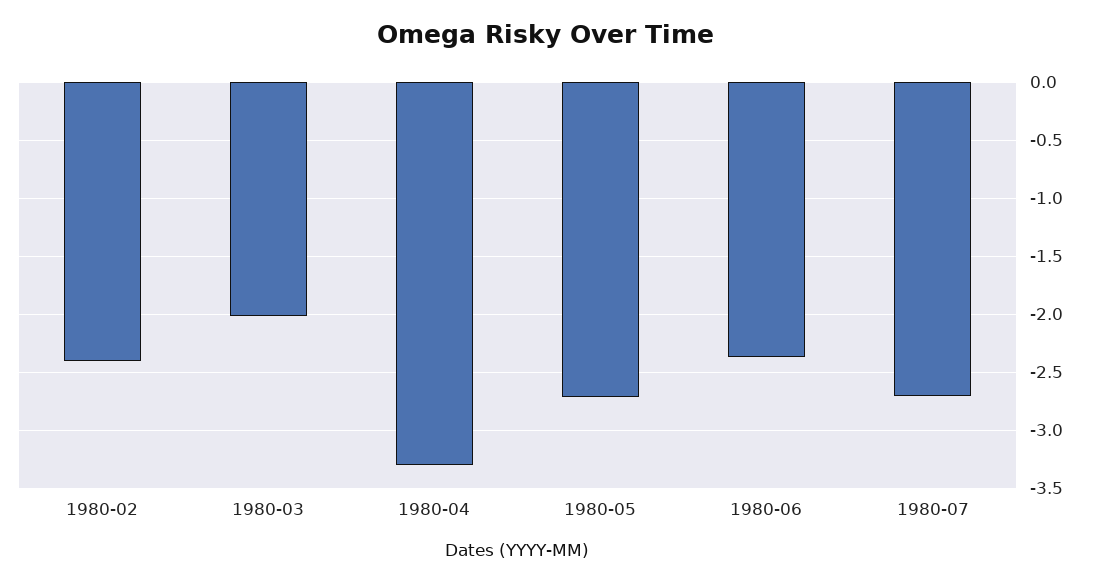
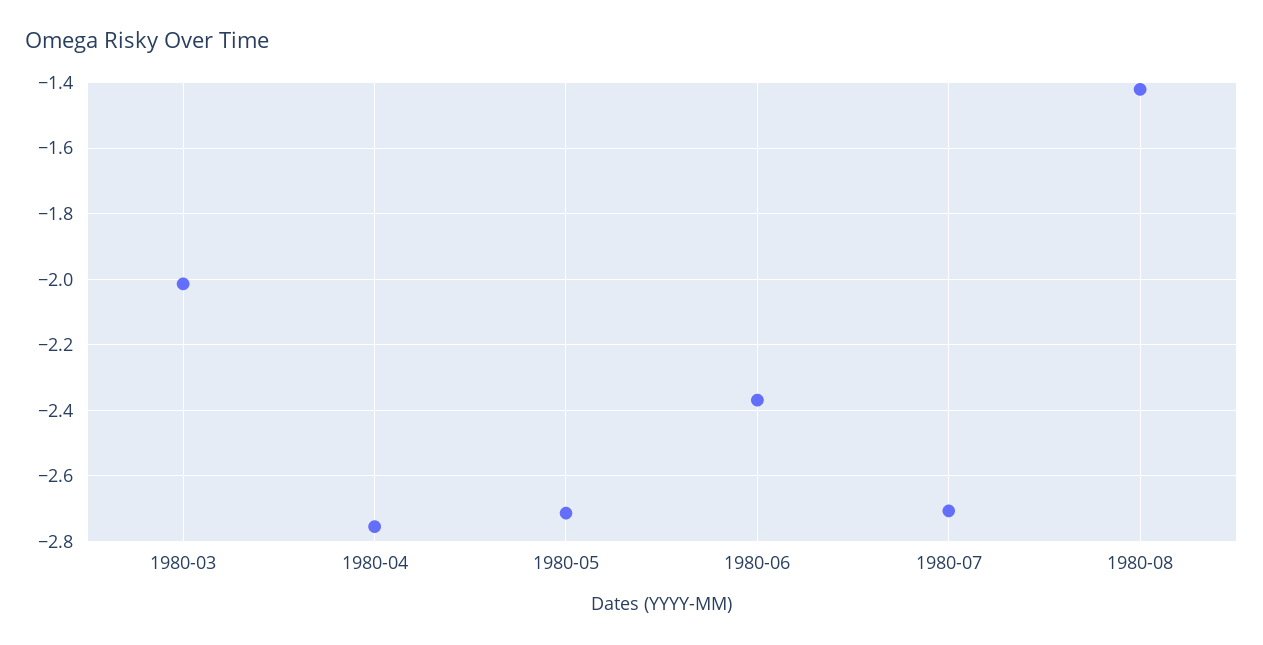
1980-02: -2.4 -> none
1980-04: -3.3 -> -2.76
1980-08: none -> -1.42

